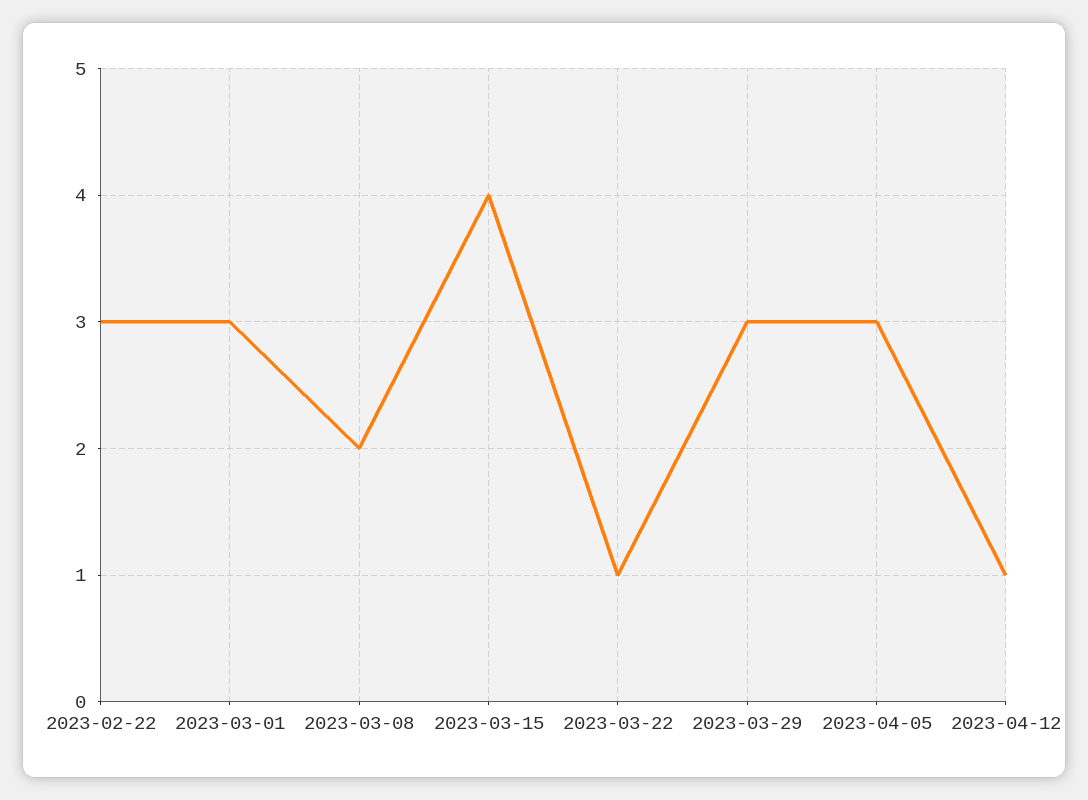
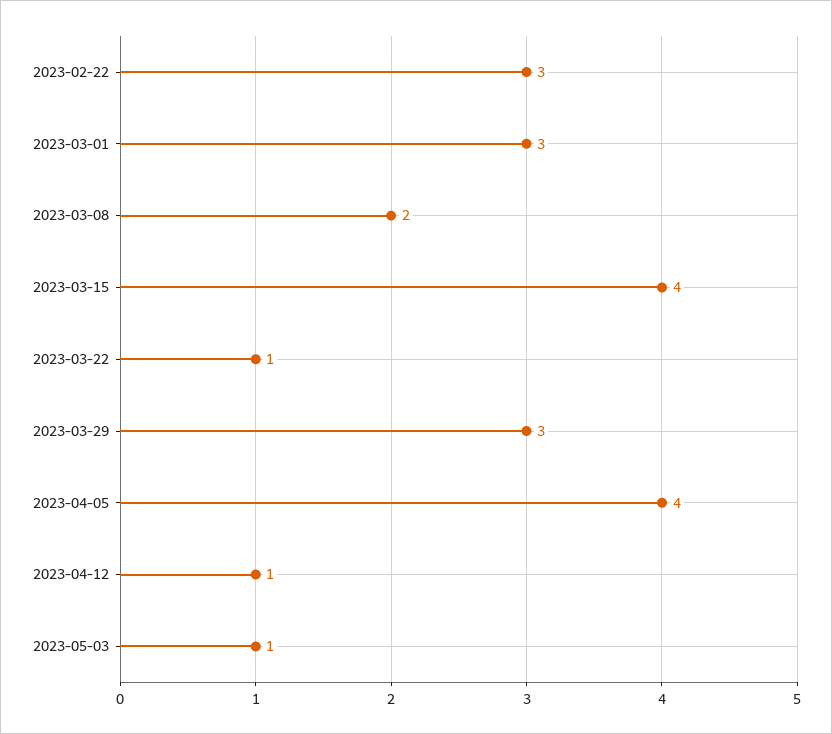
2023-04-05: 3 -> 4
2023-05-03: none -> 1

